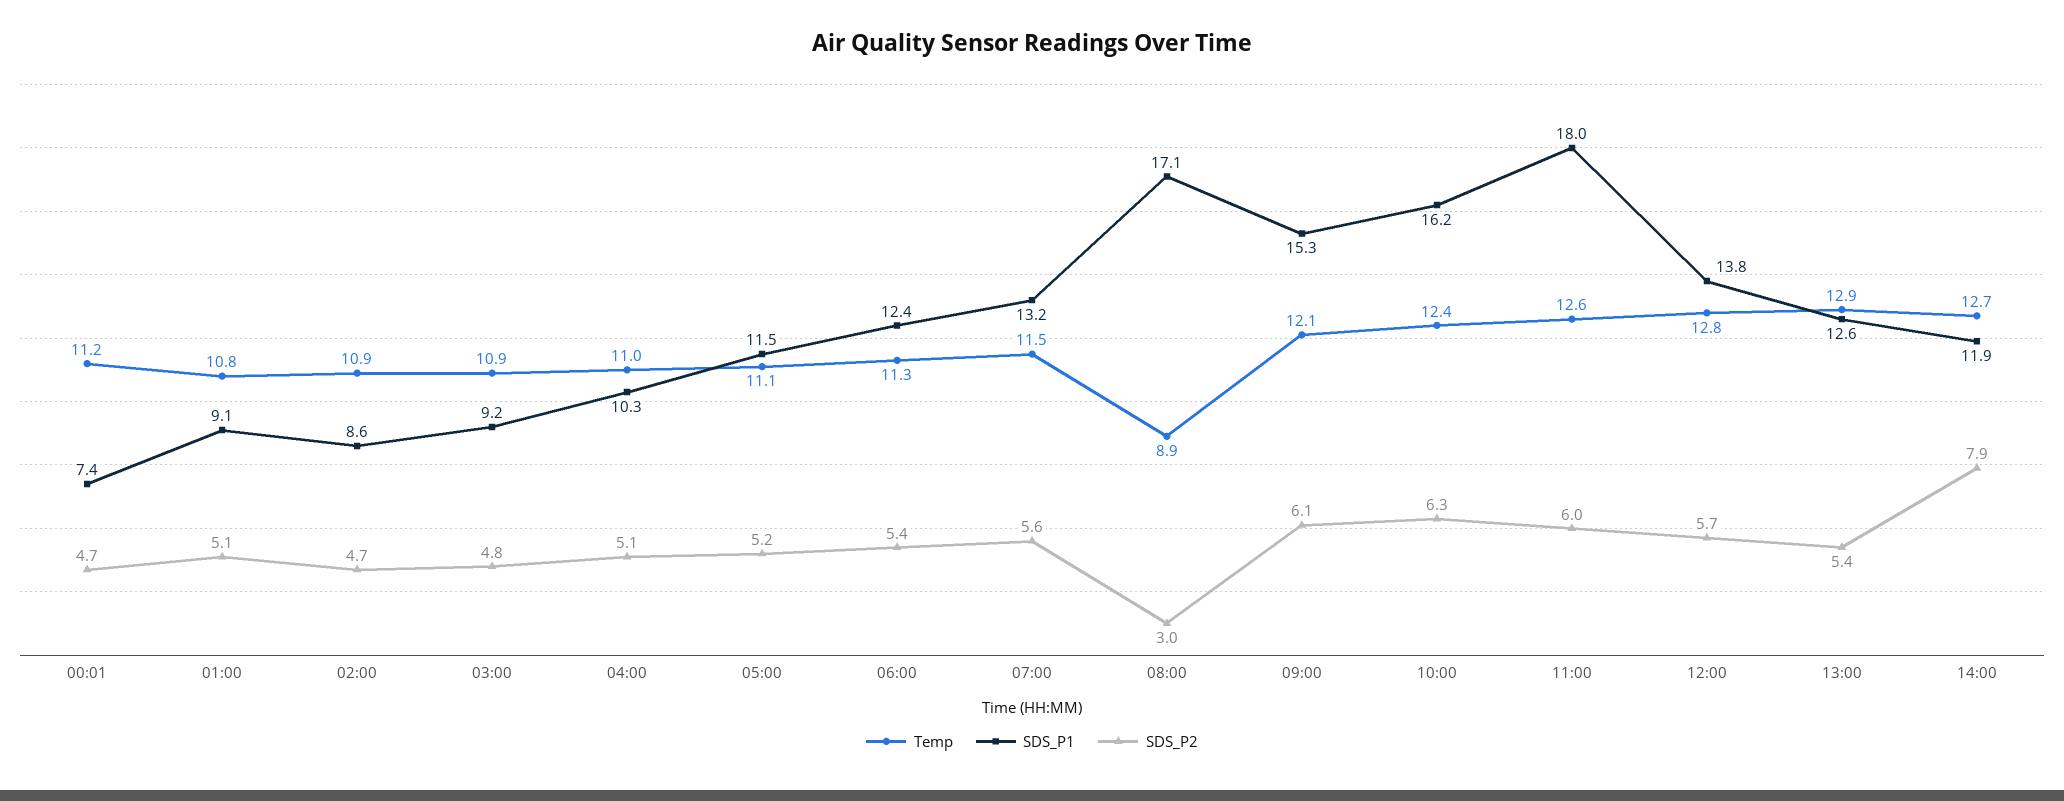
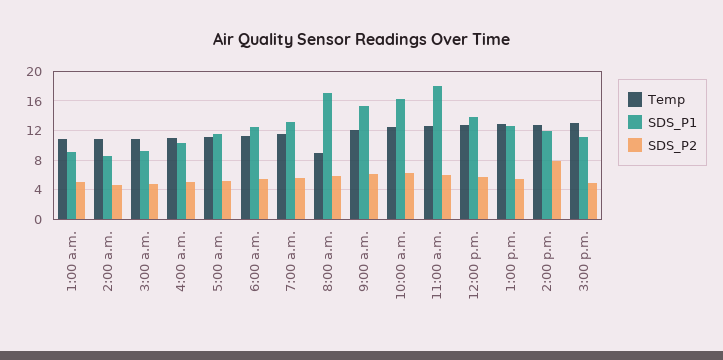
Temp, 00:01: 11.2 -> none
SDS_P1, 00:01: 7.4 -> none
SDS_P2, 00:01: 4.7 -> none
SDS_P2, 08:00: 3 -> 6
Temp, 3:00 p.m.: none -> 13
SDS_P1, 3:00 p.m.: none -> 11
SDS_P2, 3:00 p.m.: none -> 5

